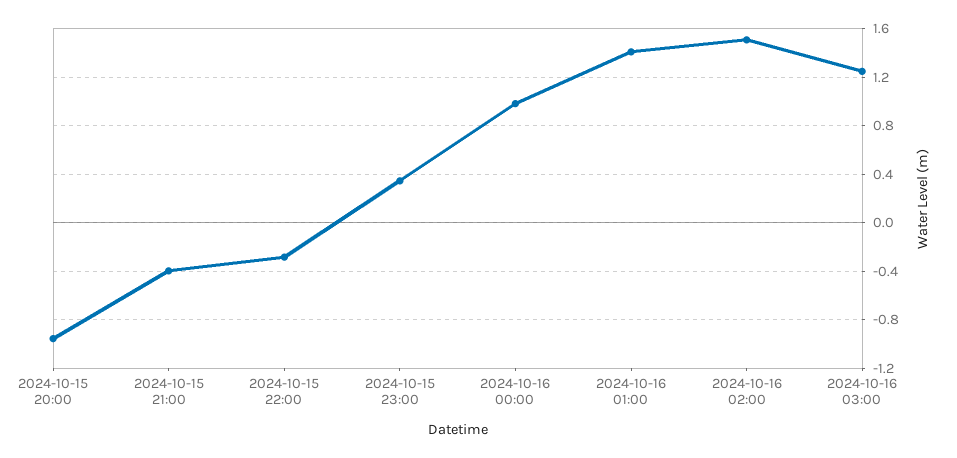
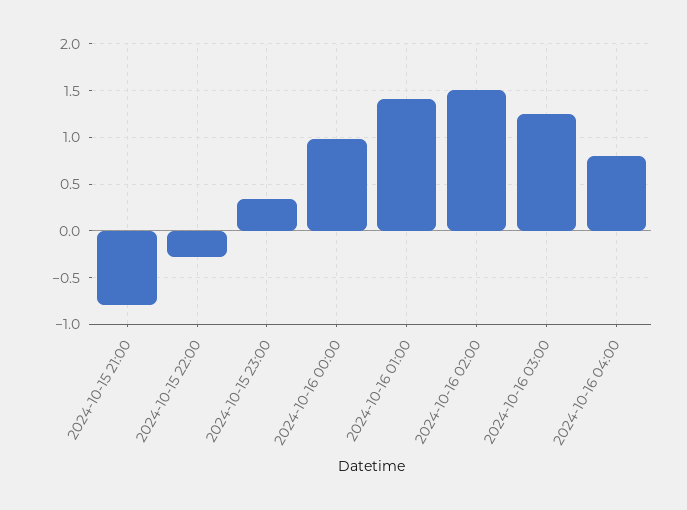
2024-10-15 20:00: -0.95 -> none
2024-10-15 21:00: -0.4 -> -0.8
2024-10-16 04:00: none -> 0.8

